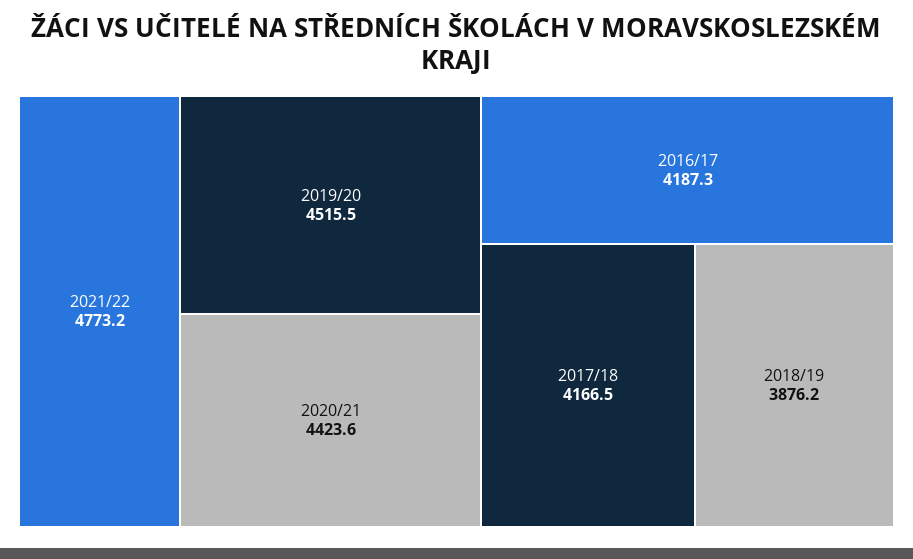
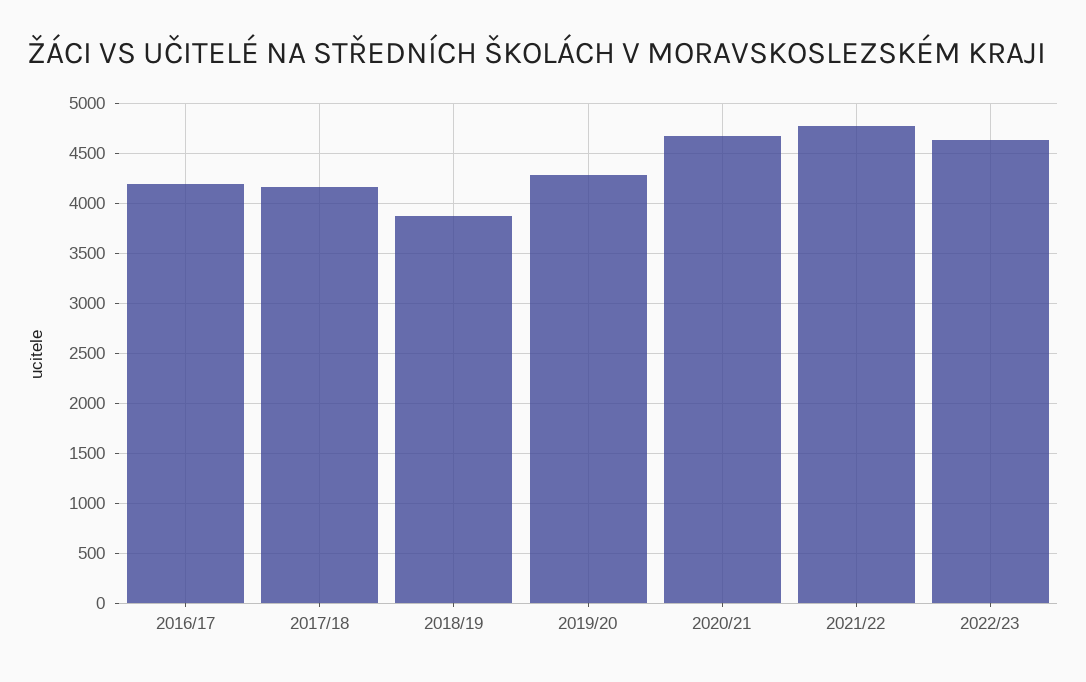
2019/20: 4515.5 -> 4300
2020/21: 4423.6 -> 4700
2022/23: none -> 4600

